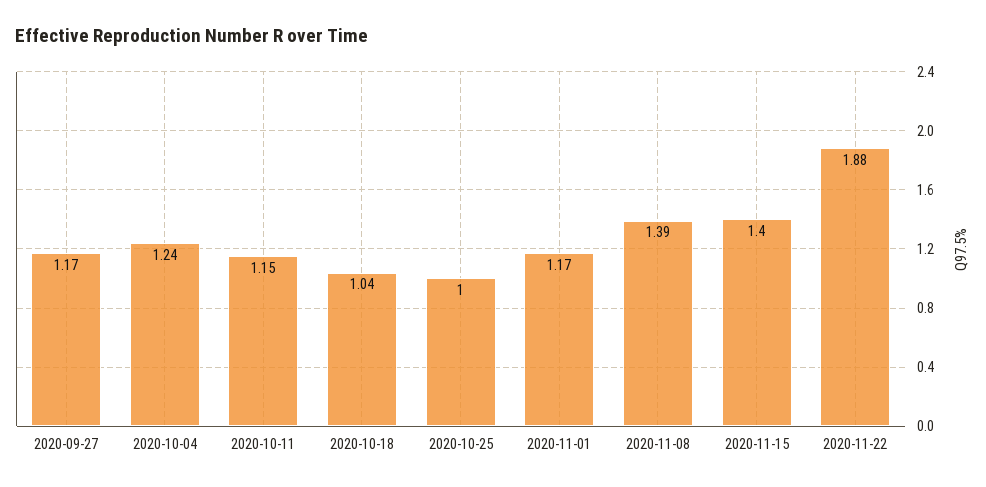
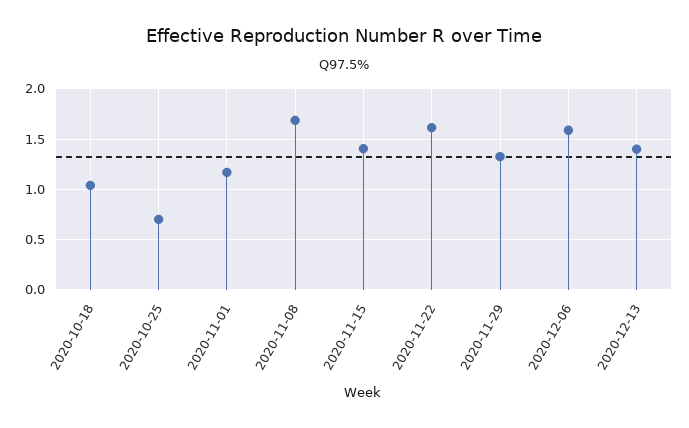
2020-09-27: 1.17 -> none
2020-10-04: 1.24 -> none
2020-10-11: 1.15 -> none
2020-10-25: 1 -> 0.7
2020-11-08: 1.39 -> 1.7
2020-11-22: 1.88 -> 1.6
2020-11-29: none -> 1.3
2020-12-06: none -> 1.6
2020-12-13: none -> 1.4

